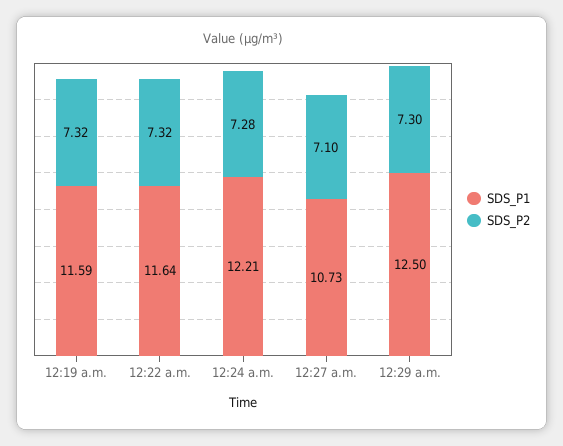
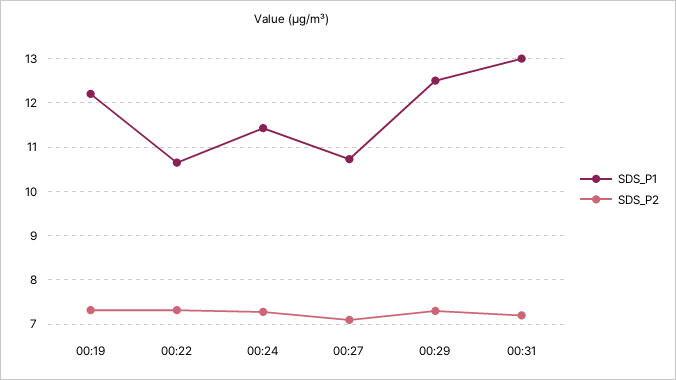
SDS_P1, 12:19 a.m.: 11.59 -> 12.2
SDS_P1, 12:22 a.m.: 11.64 -> 10.6
SDS_P1, 12:24 a.m.: 12.21 -> 11.4
SDS_P1, 00:31: none -> 13
SDS_P2, 00:31: none -> 7.2

